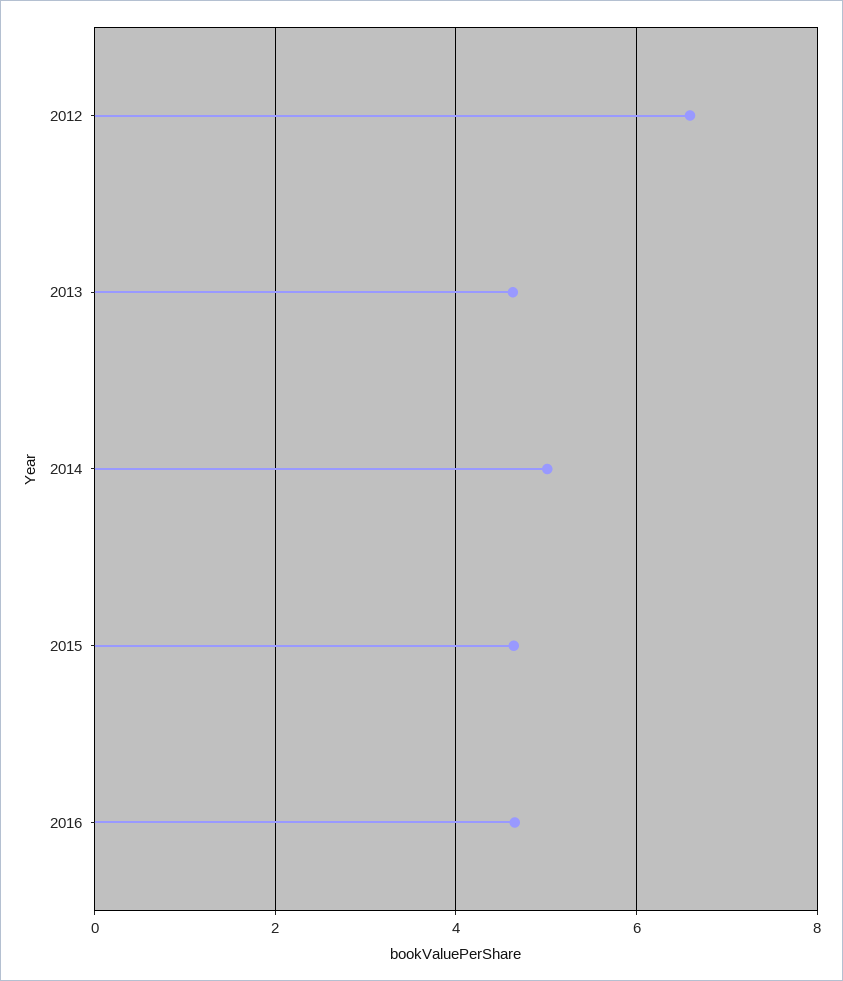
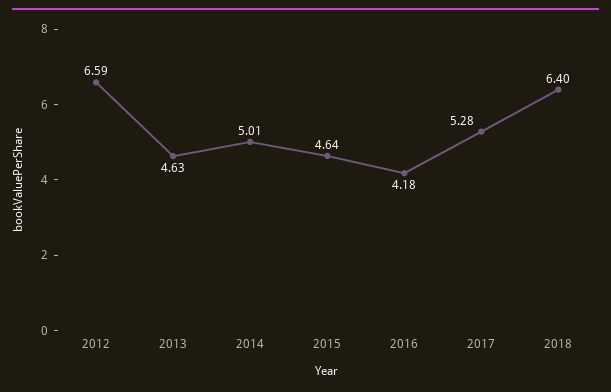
2016: 4.6 -> 4.18
2017: none -> 5.28
2018: none -> 6.4

